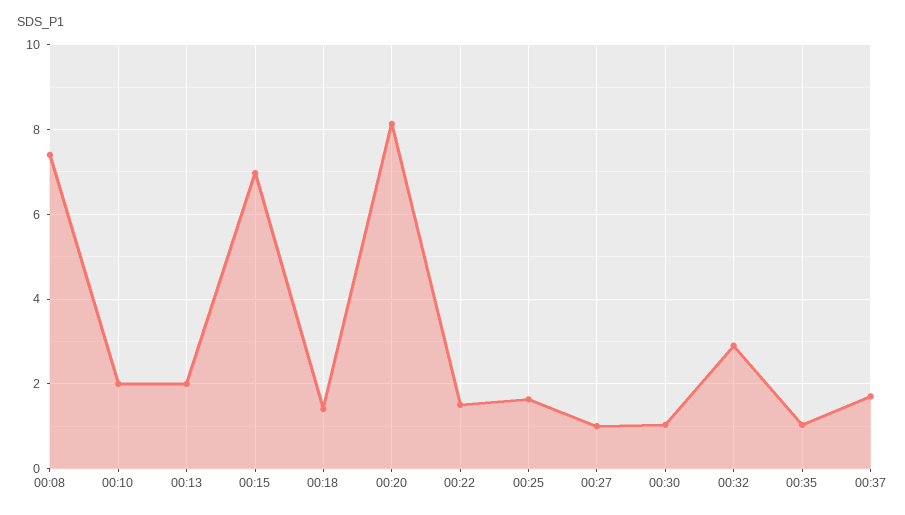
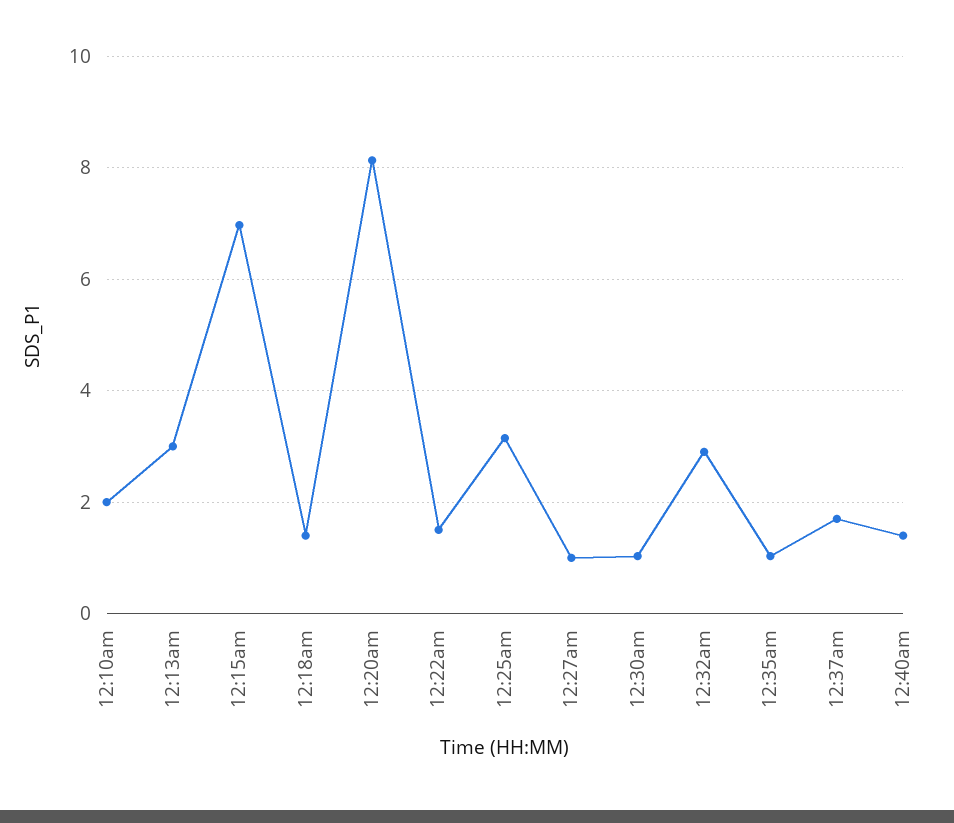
00:08: 7.4 -> none
00:13: 2 -> 3
00:25: 1.6 -> 3.2
12:40am: none -> 1.4

